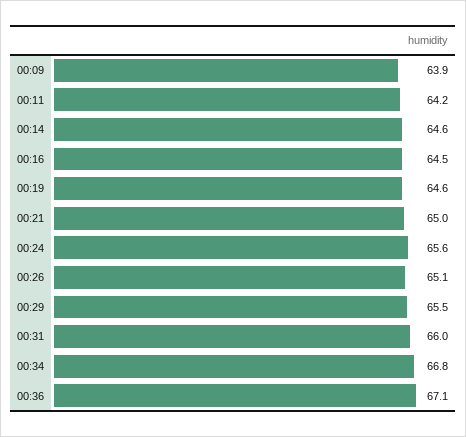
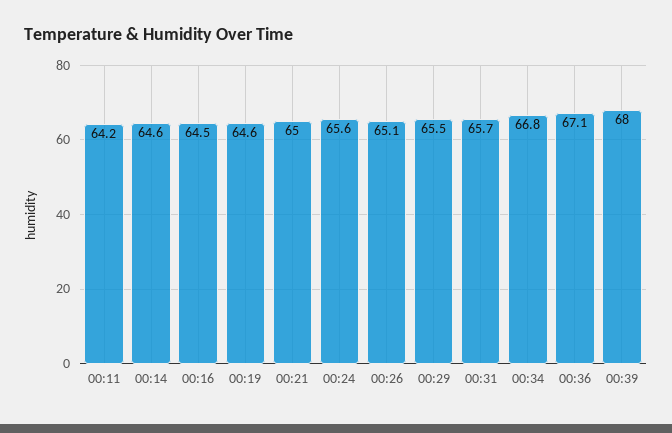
00:09: 63.9 -> none
00:31: 66 -> 65.7
00:39: none -> 68

